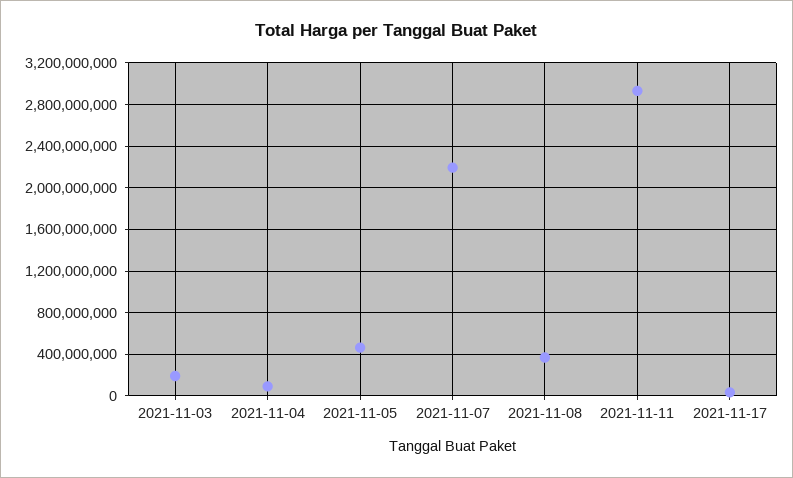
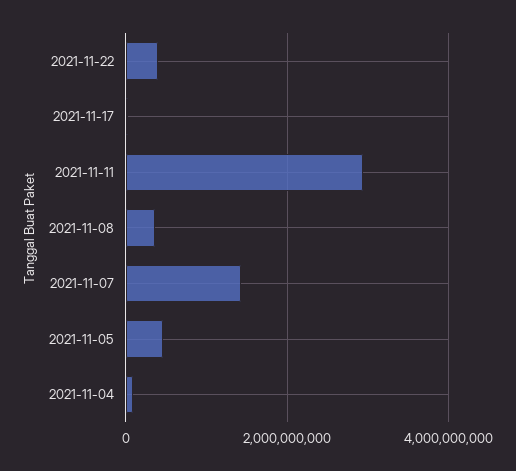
2021-11-03: 200000000 -> none
2021-11-07: 2200000000 -> 1400000000
2021-11-22: none -> 400000000

